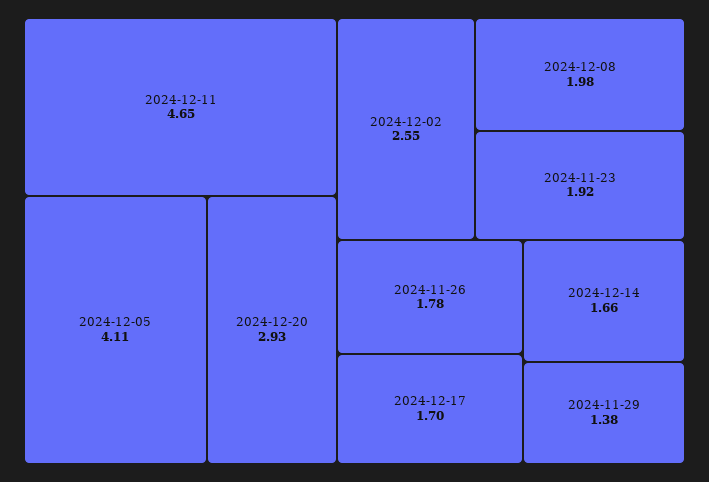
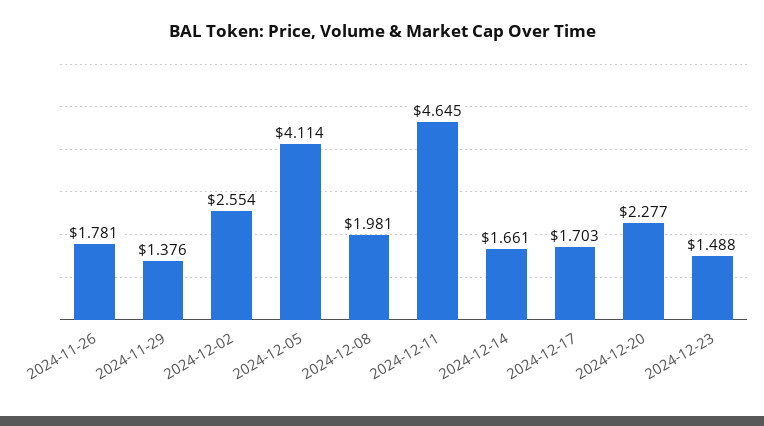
2024-12-20: 2.93 -> 2.277
2024-11-23: 1.92 -> none
2024-12-23: none -> 1.488

